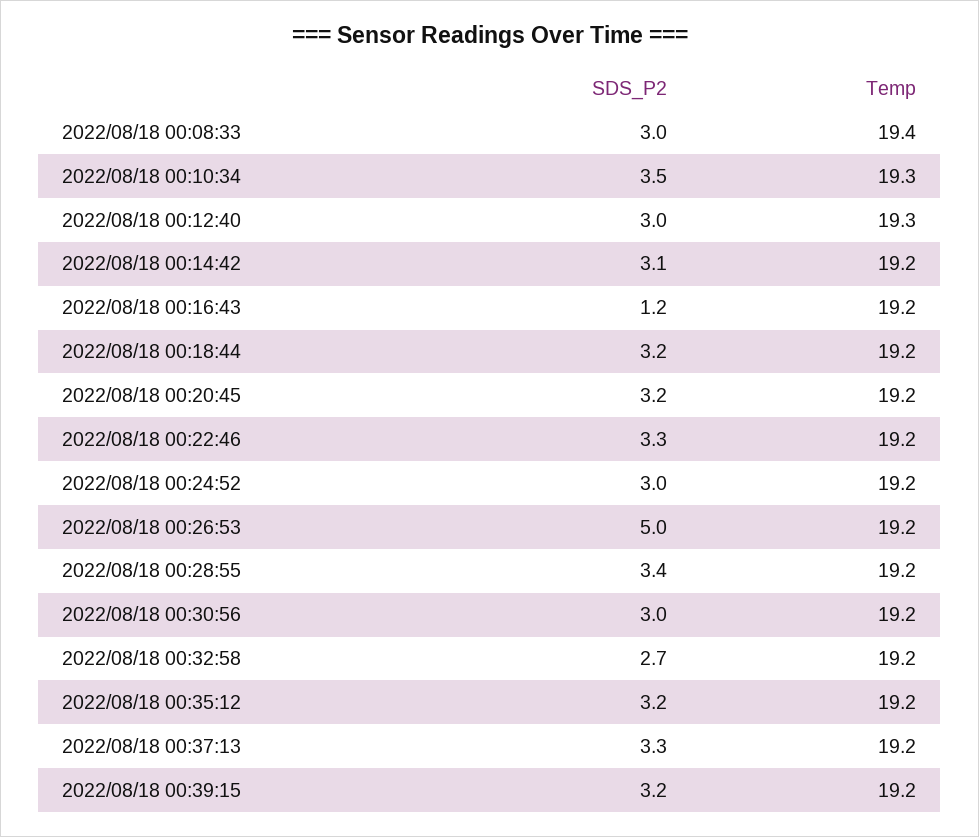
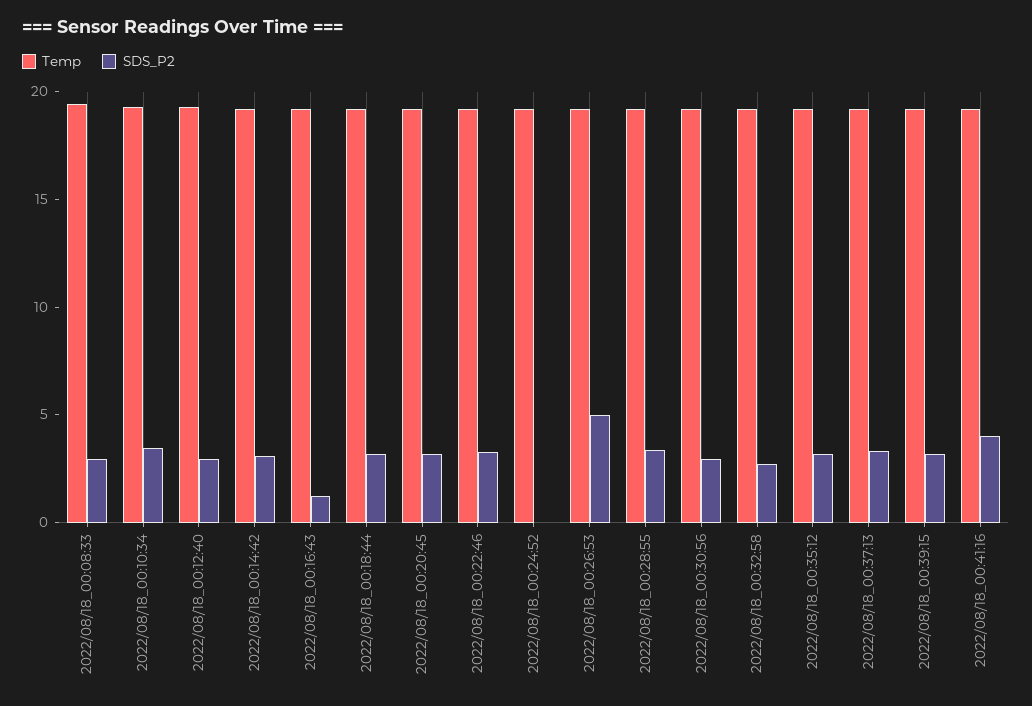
SDS_P2, 2022/08/18 00:24:52: 3 -> 0
Temp, 2022/08/18_00:41:16: none -> 19
SDS_P2, 2022/08/18_00:41:16: none -> 4

